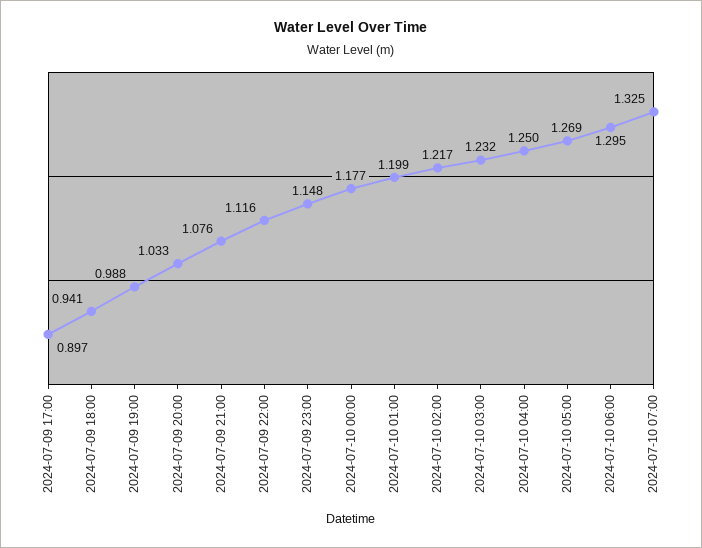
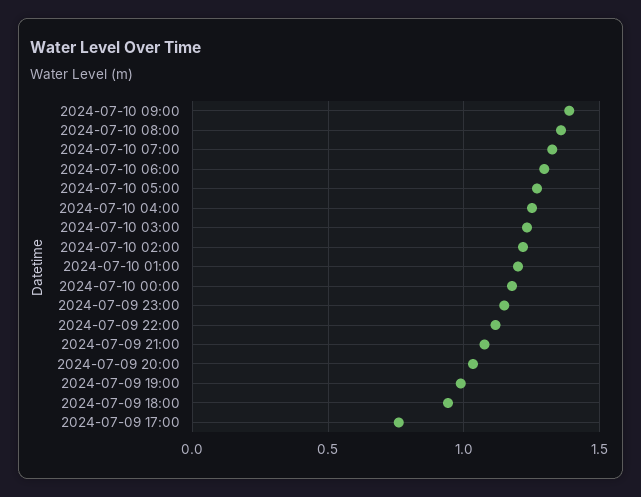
2024-07-09 17:00: 0.897 -> 0.75
2024-07-10 09:00: none -> 1.4
2024-07-10 08:00: none -> 1.35

